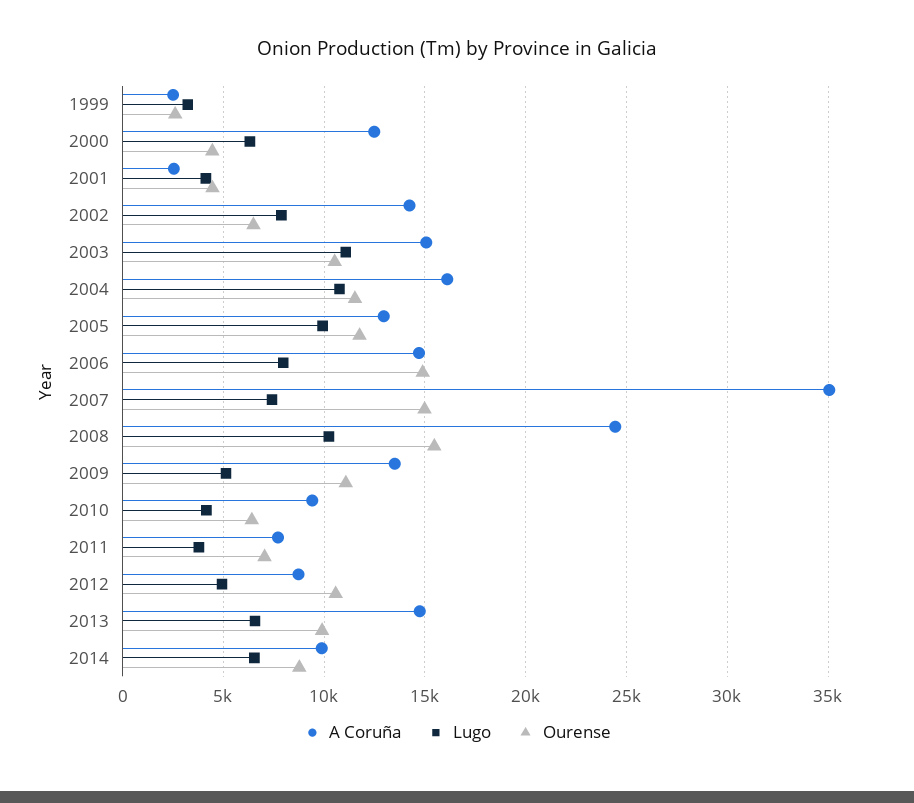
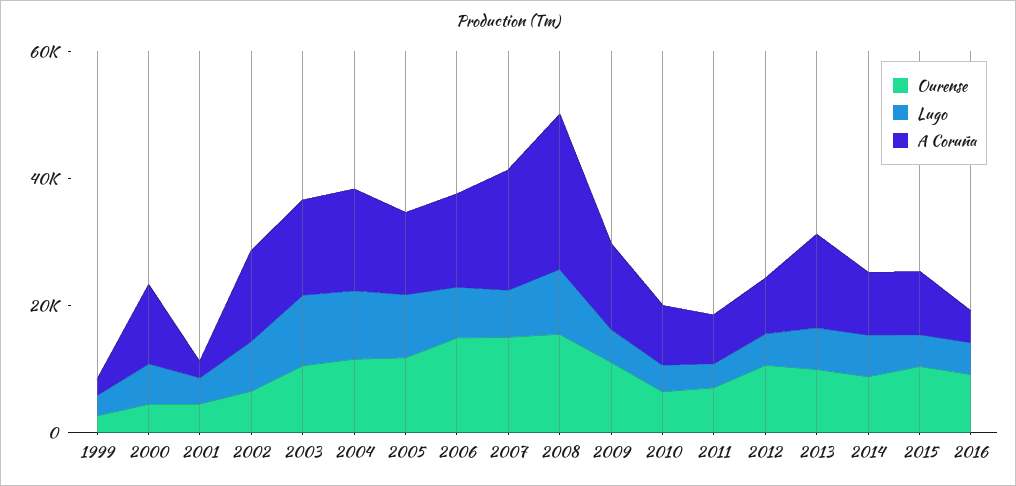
A Coruña, 2007: 35000 -> 20000
Ourense, 2015: none -> 10000
Lugo, 2015: none -> 5000
A Coruña, 2015: none -> 10000
Ourense, 2016: none -> 10000
Lugo, 2016: none -> 5000
A Coruña, 2016: none -> 5000

